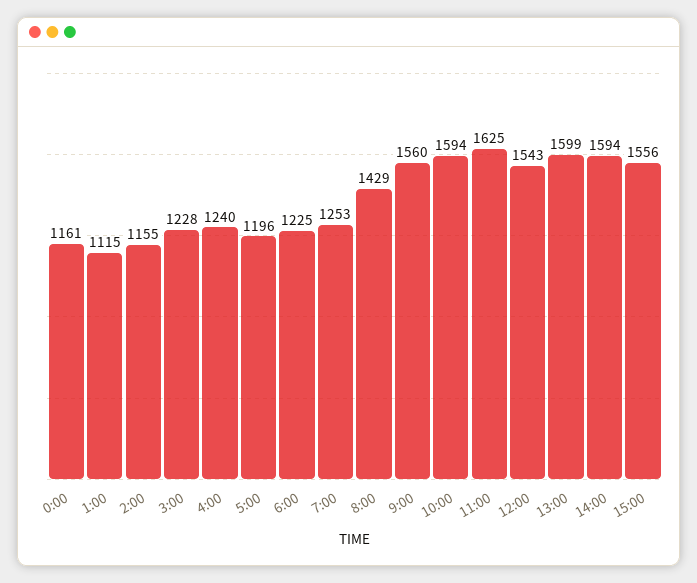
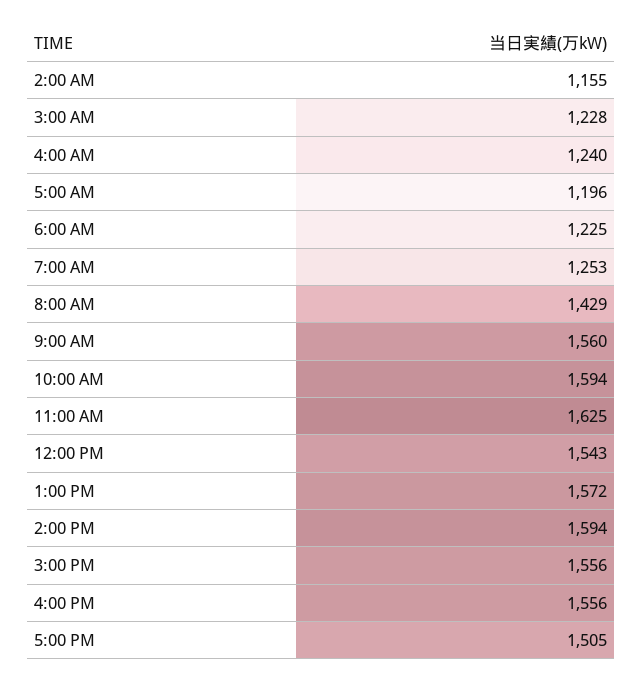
0:00: 1161 -> none
1:00: 1115 -> none
13:00: 1599 -> 1572
4:00 PM: none -> 1556
5:00 PM: none -> 1505

